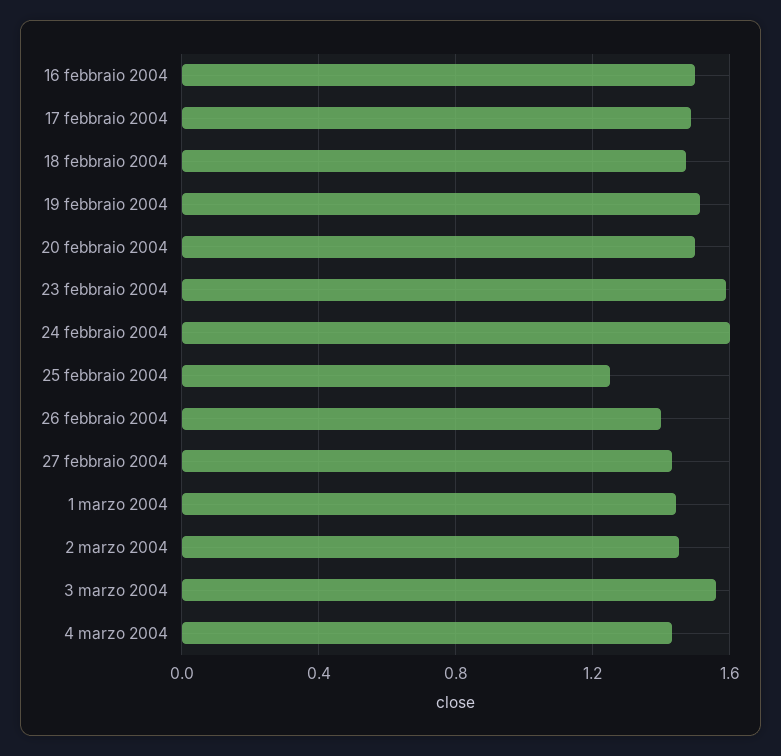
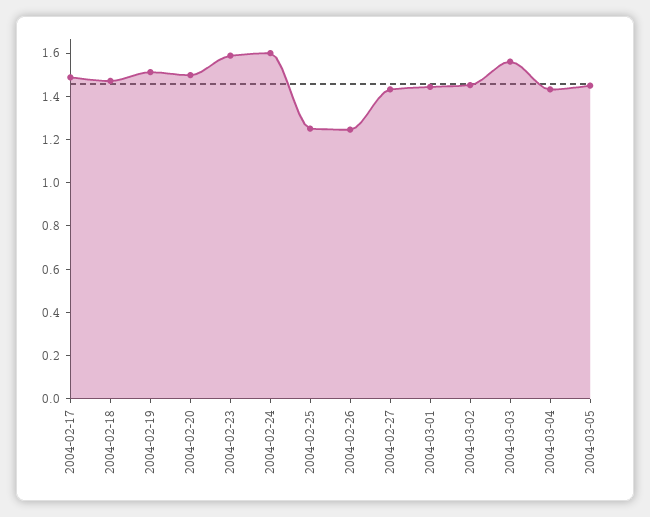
16 febbraio 2004: 1.5 -> none
26 febbraio 2004: 1.4 -> 1.25
2004-03-05: none -> 1.45

